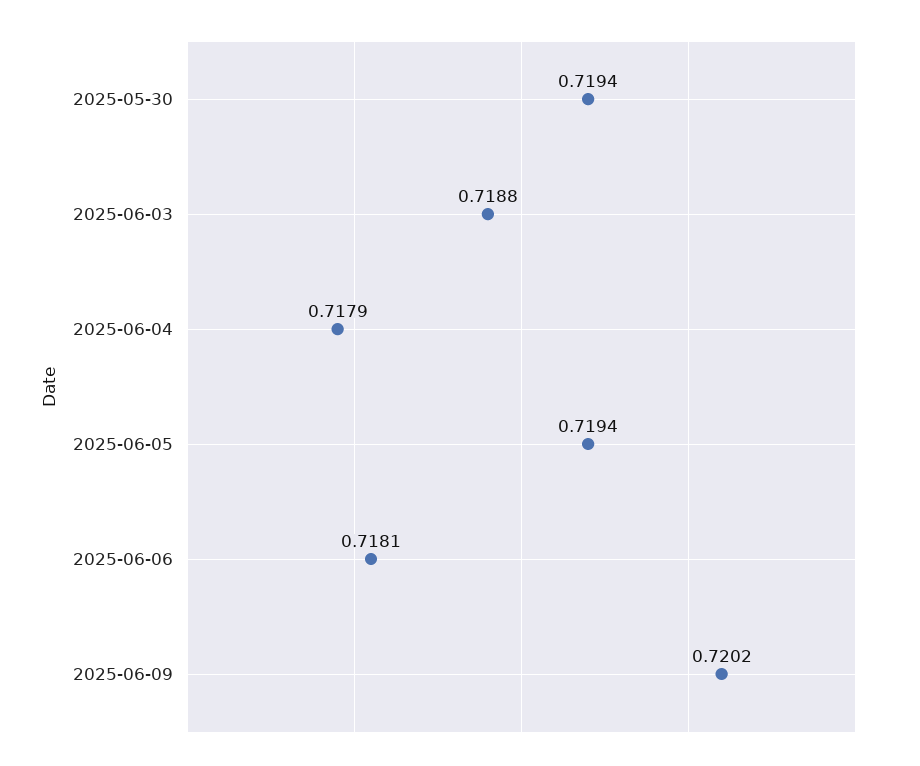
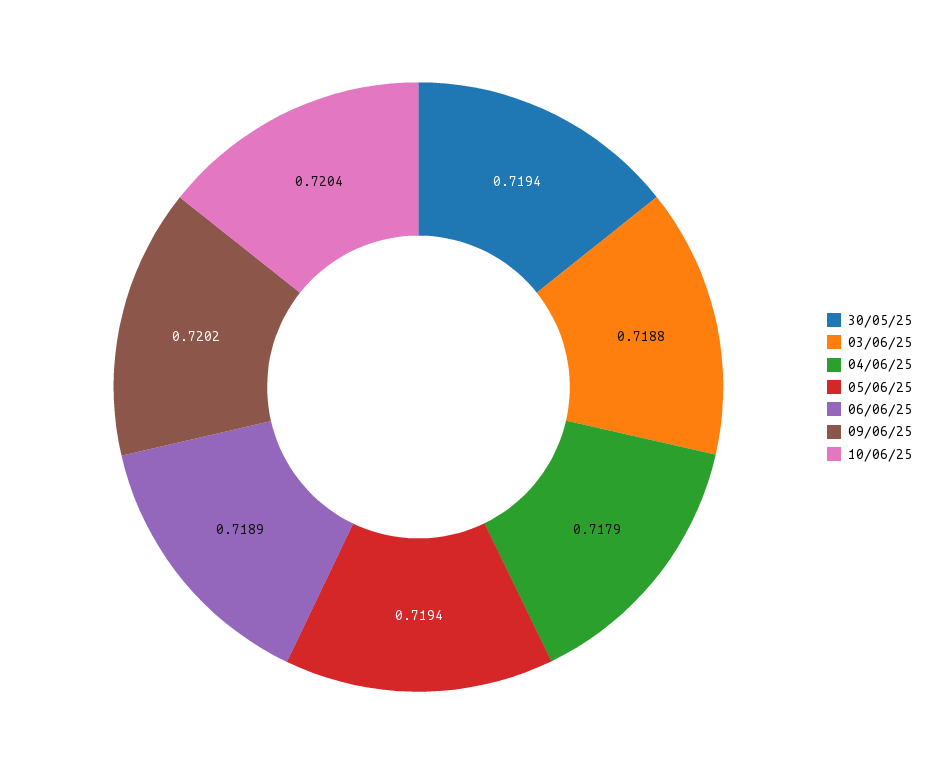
2025-06-06: 0.7181 -> 0.7189
10/06/25: none -> 0.7204

